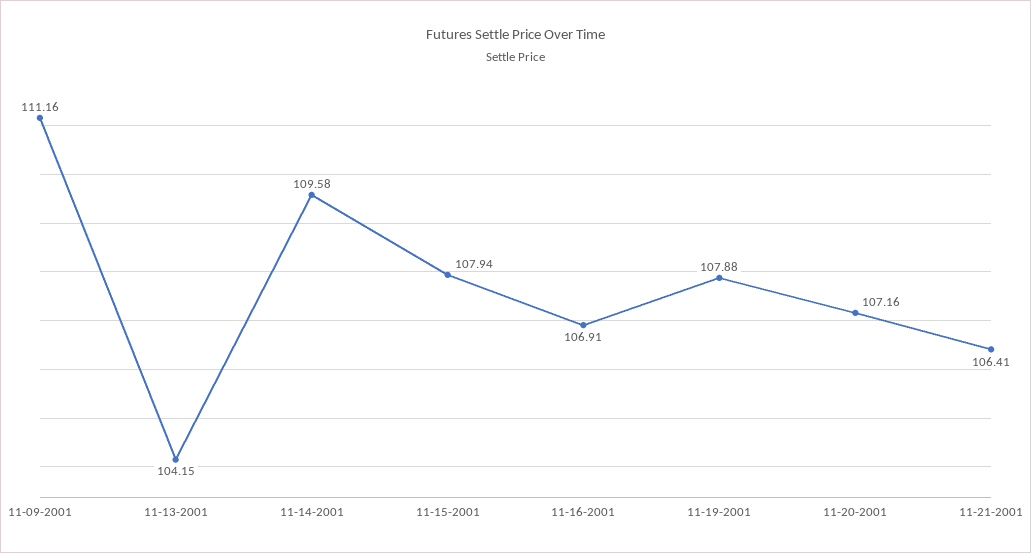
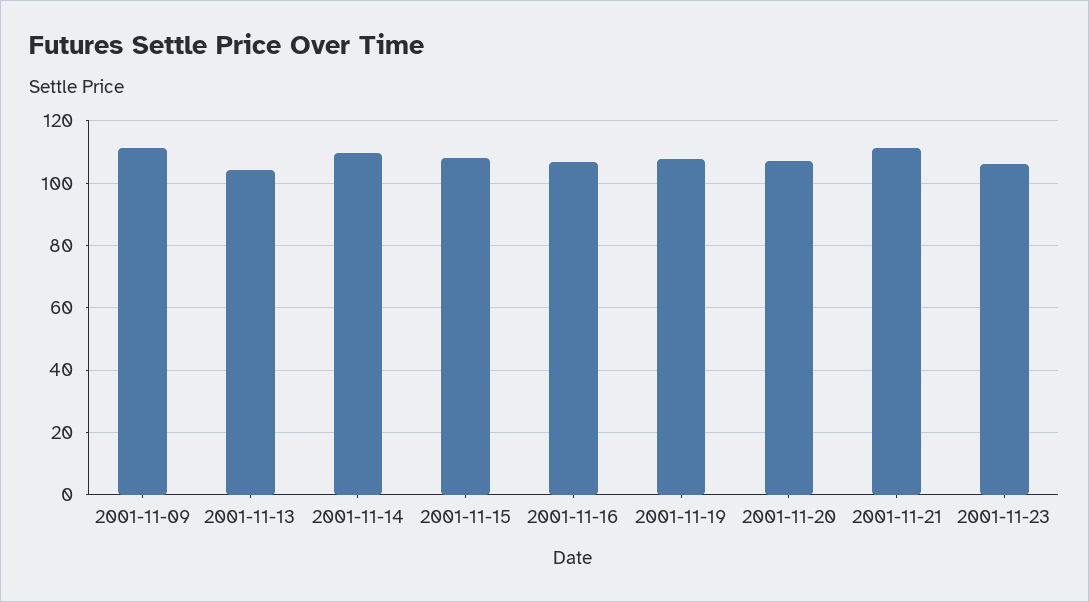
11-21-2001: 106.41 -> 112
2001-11-23: none -> 106

